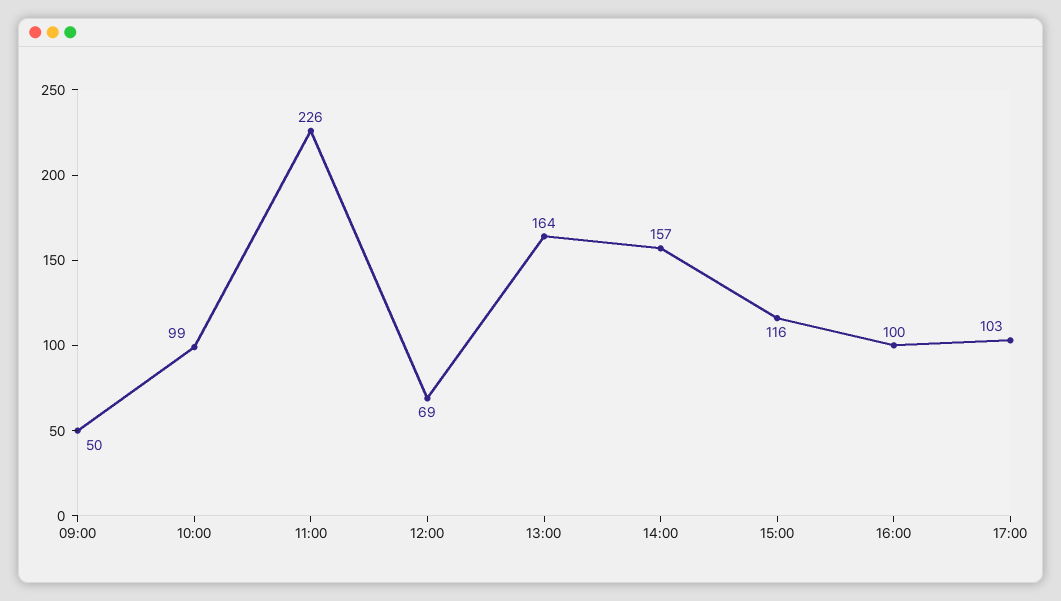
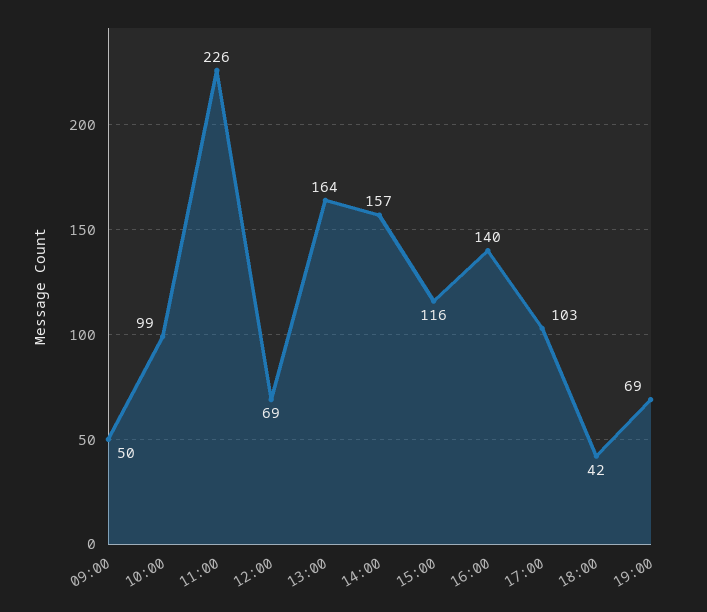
16:00: 100 -> 140
18:00: none -> 42
19:00: none -> 69

